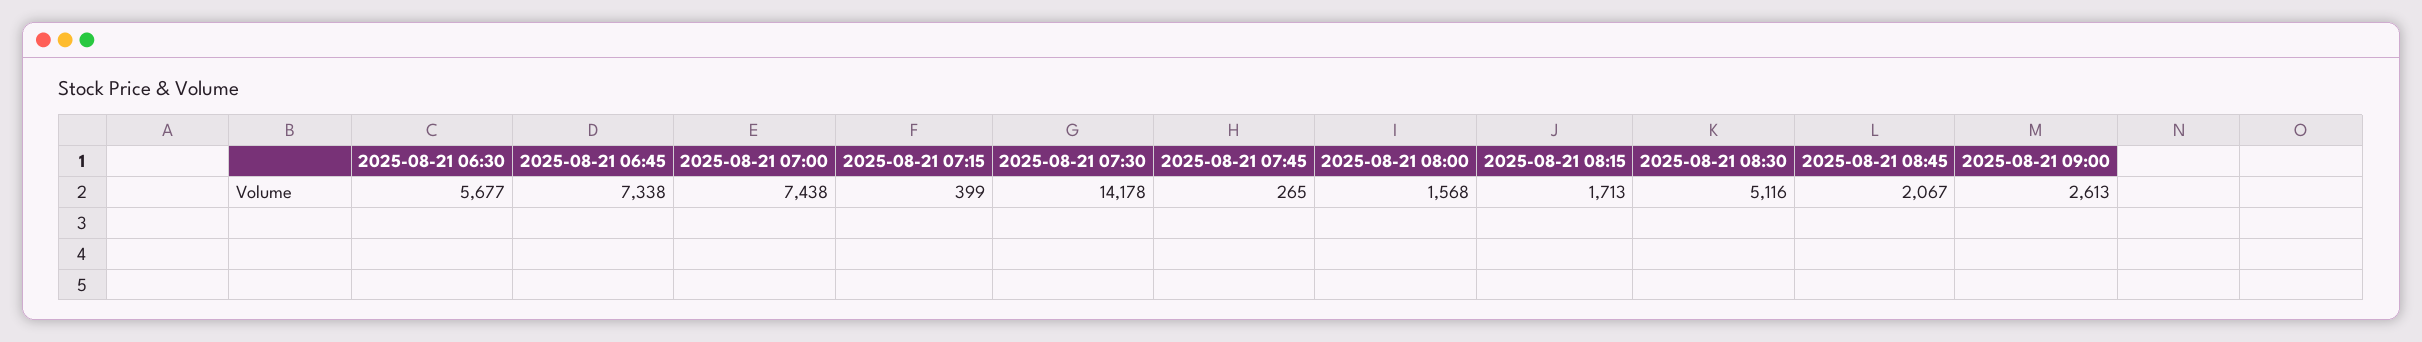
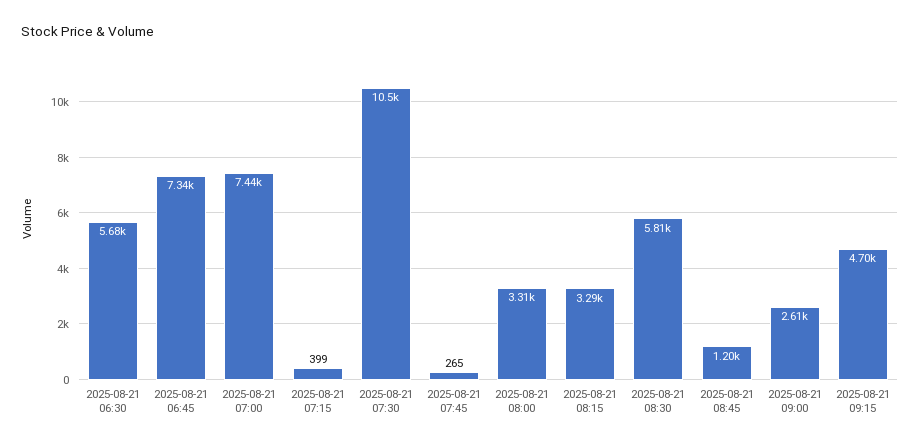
2025-08-21 07:30: 14178 -> 10500
2025-08-21 08:00: 1568 -> 3310
2025-08-21 08:15: 1713 -> 3290
2025-08-21 08:30: 5116 -> 5810
2025-08-21 08:45: 2067 -> 1200
2025-08-21 09:15: none -> 4700

